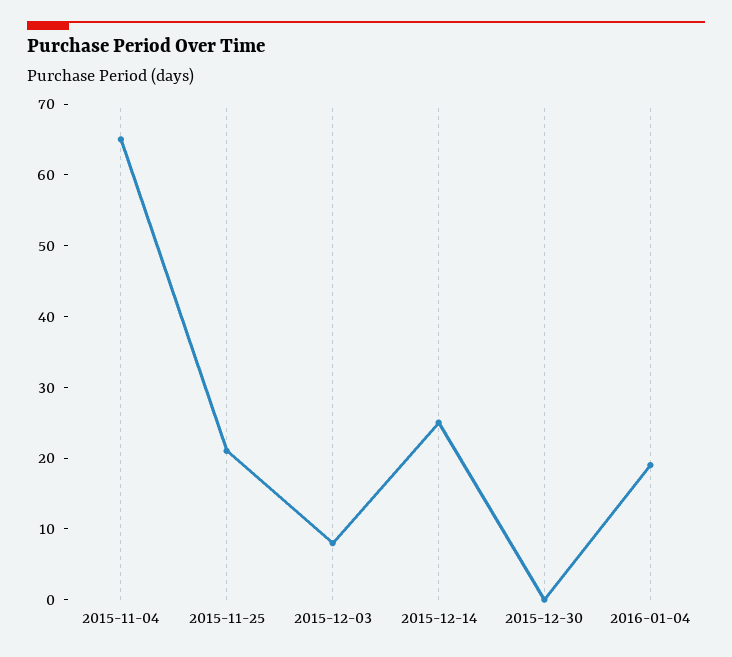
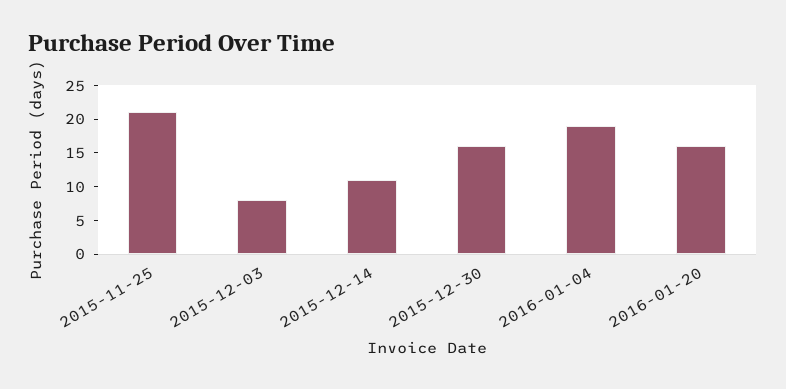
2015-11-04: 65 -> none
2015-12-14: 25 -> 10
2015-12-30: 0 -> 15
2016-01-20: none -> 15

